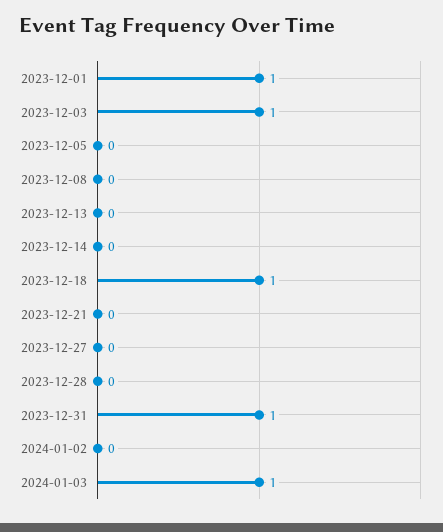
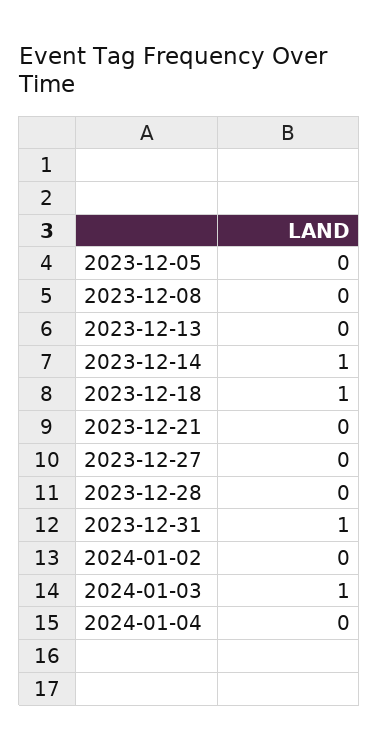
2023-12-01: 1 -> none
2023-12-03: 1 -> none
2023-12-14: 0 -> 1
2024-01-04: none -> 0

